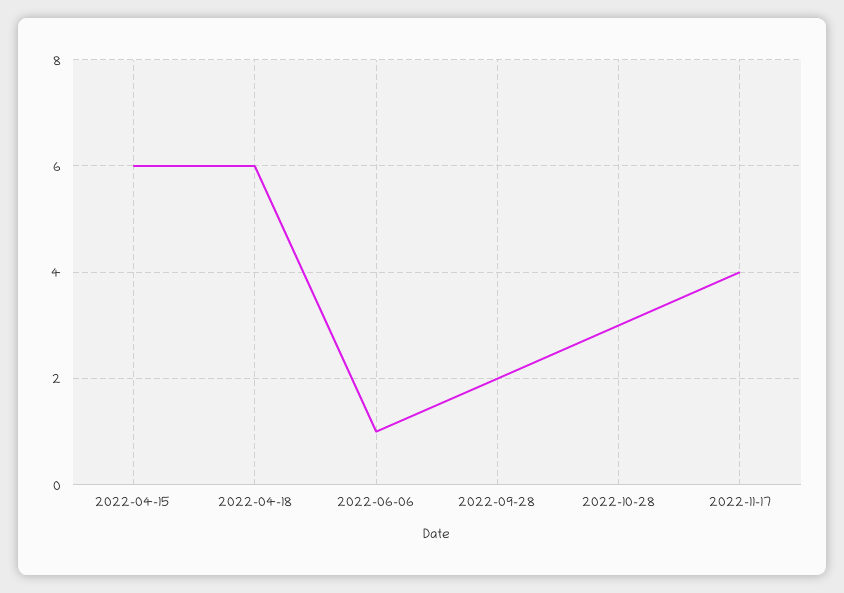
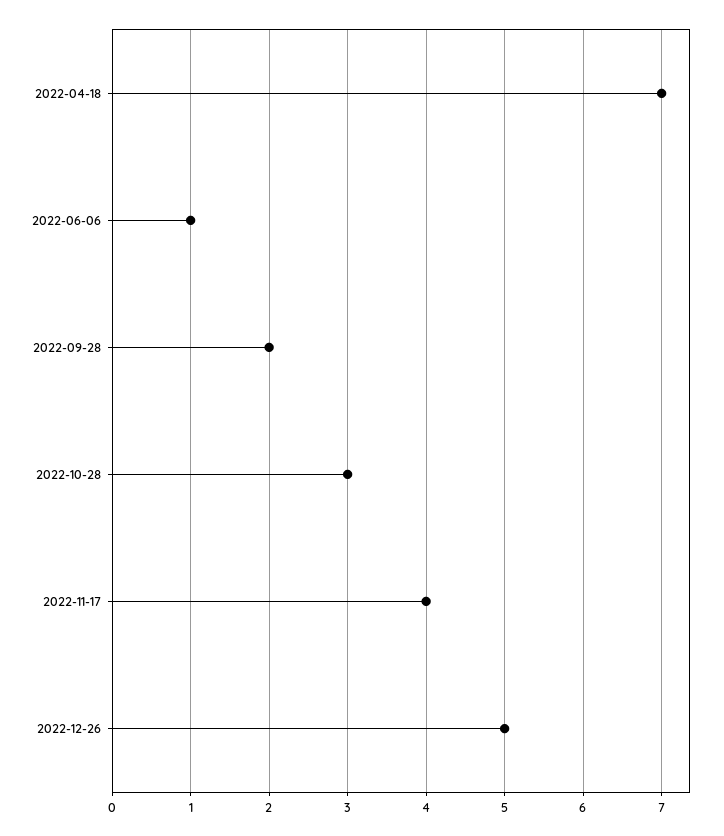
2022-04-15: 6 -> none
2022-04-18: 6 -> 7
2022-12-26: none -> 5

